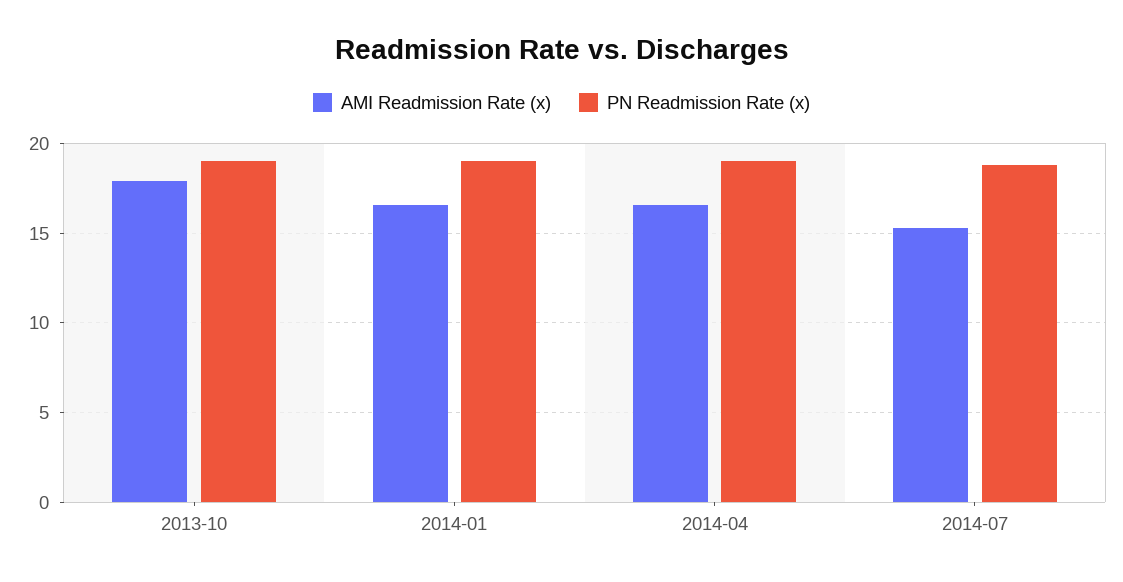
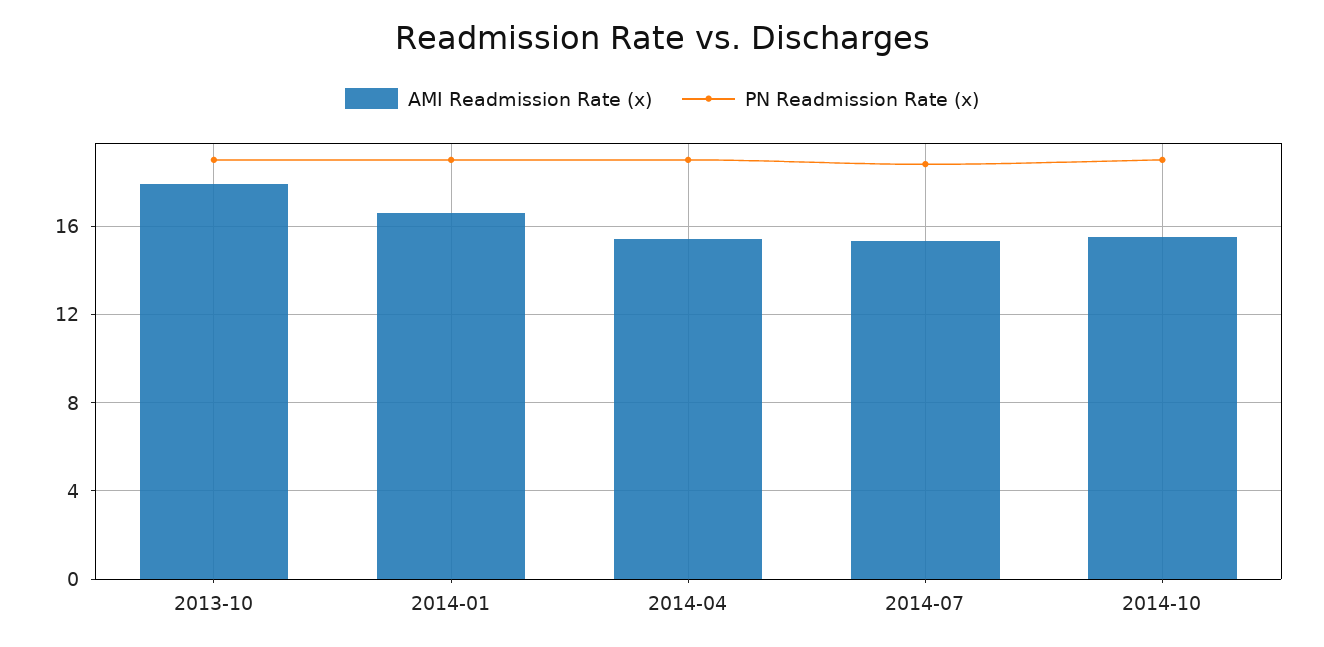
AMI Readmission Rate (x), 2014-04: 16.5 -> 15.5
AMI Readmission Rate (x), 2014-10: none -> 15.5
PN Readmission Rate (x), 2014-10: none -> 19

